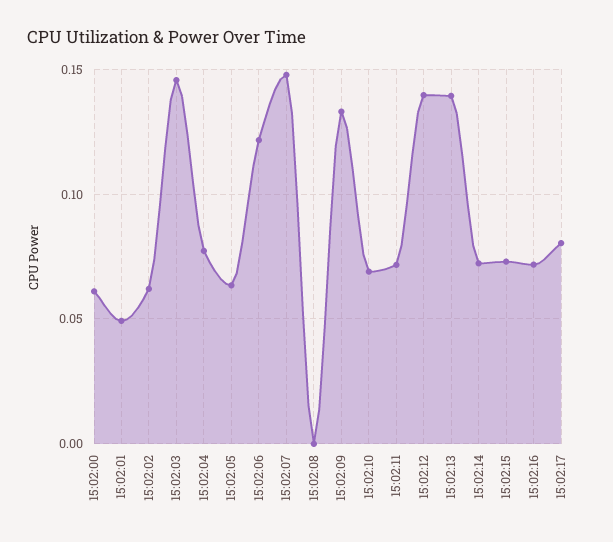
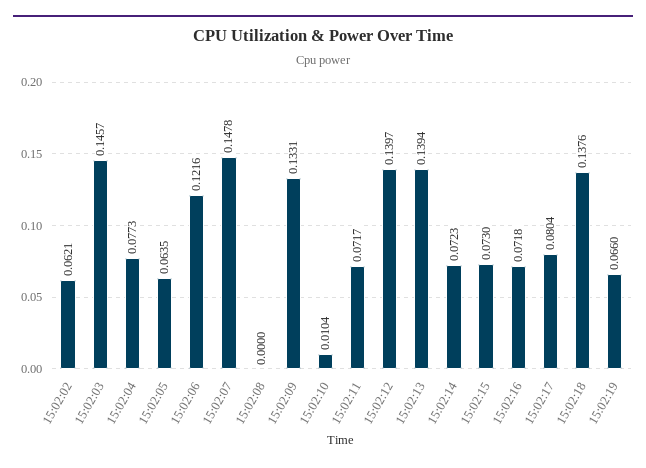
15:02:00: 0.06 -> none
15:02:01: 0.05 -> none
15:02:10: 0.07 -> 0.0104
15:02:18: none -> 0.1376
15:02:19: none -> 0.066

